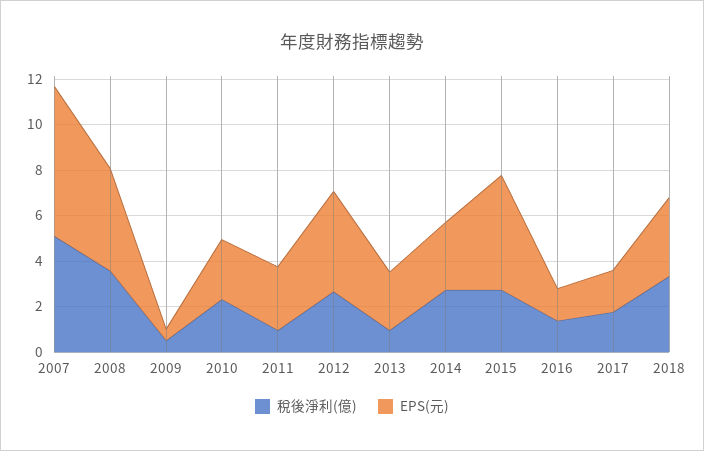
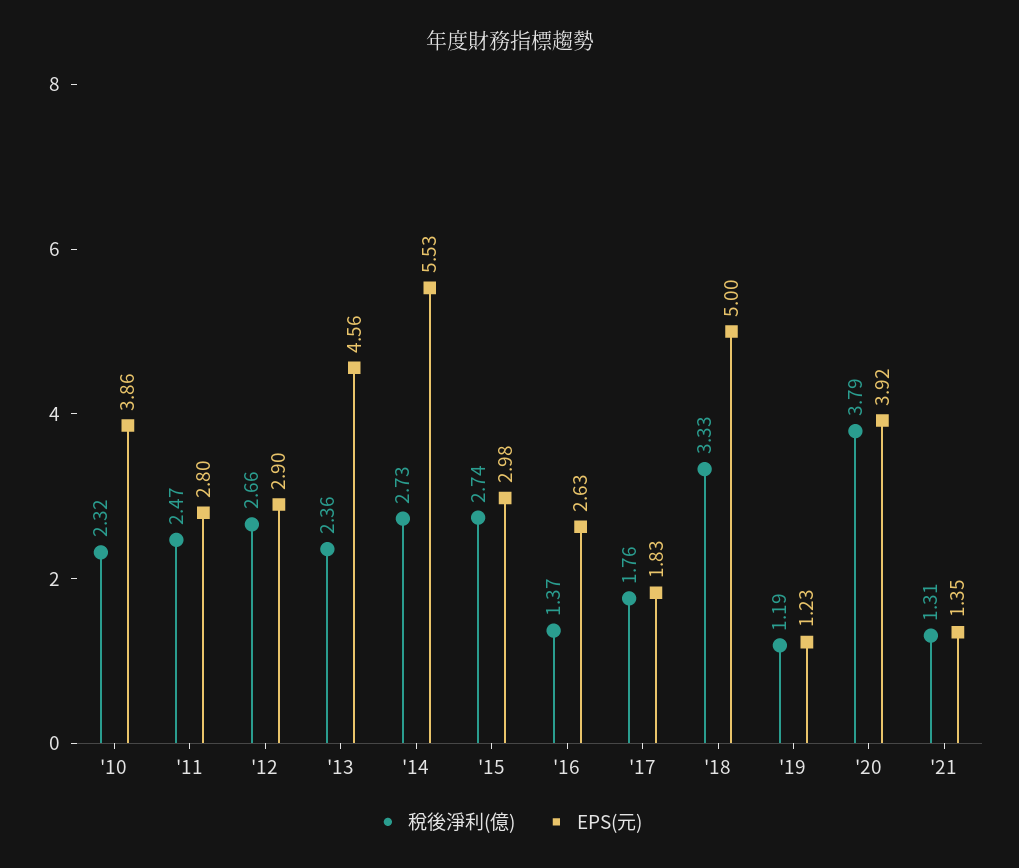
稅後淨利(億), 2007: 5 -> none
EPS(元), 2007: 6.5 -> none
稅後淨利(億), 2008: 3.5 -> none
EPS(元), 2008: 4.5 -> none
稅後淨利(億), 2009: 0.5 -> none
EPS(元), 2009: 0.5 -> none
EPS(元), 2010: 2.5 -> 3.86
稅後淨利(億), 2011: 1 -> 2.47
EPS(元), 2012: 4.5 -> 2.9
稅後淨利(億), 2013: 1 -> 2.36
EPS(元), 2013: 2.5 -> 4.56
EPS(元), 2014: 3 -> 5.53
EPS(元), 2015: 5 -> 2.98
EPS(元), 2016: 1.5 -> 2.63
EPS(元), 2018: 3.5 -> 5
稅後淨利(億), '19: none -> 1.19
EPS(元), '19: none -> 1.23
稅後淨利(億), '20: none -> 3.79
EPS(元), '20: none -> 3.92
稅後淨利(億), '21: none -> 1.31
EPS(元), '21: none -> 1.35

